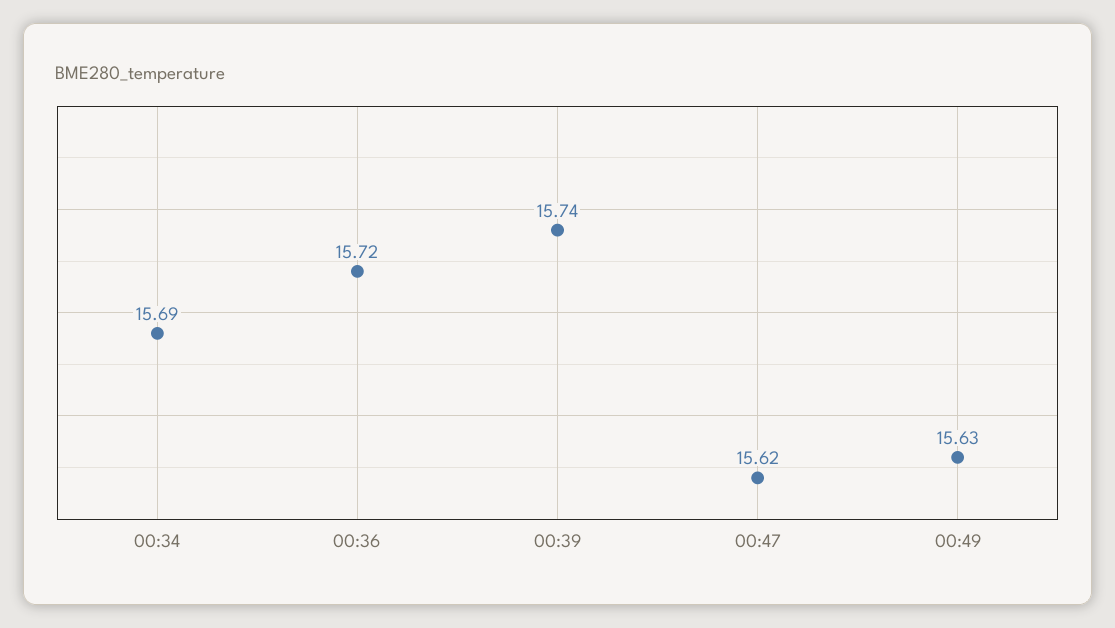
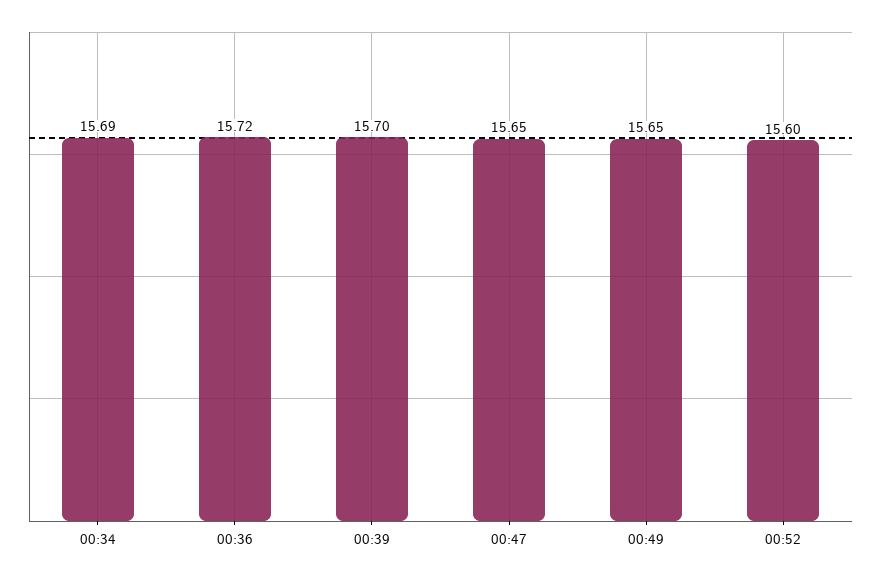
00:39: 15.74 -> 15.7
00:47: 15.62 -> 15.65
00:49: 15.63 -> 15.65
00:52: none -> 15.6

